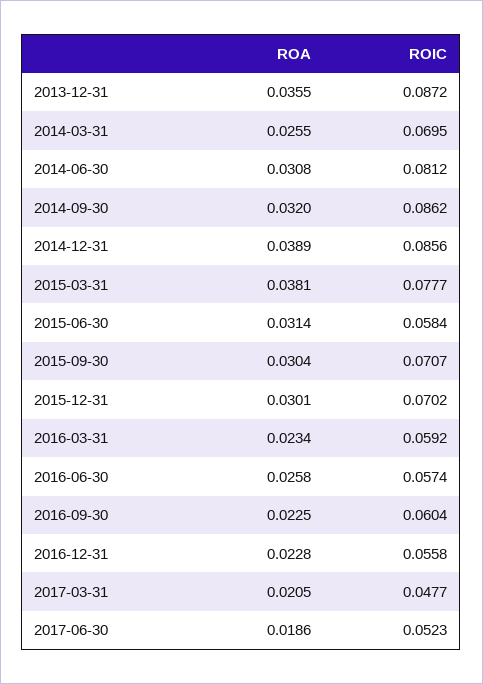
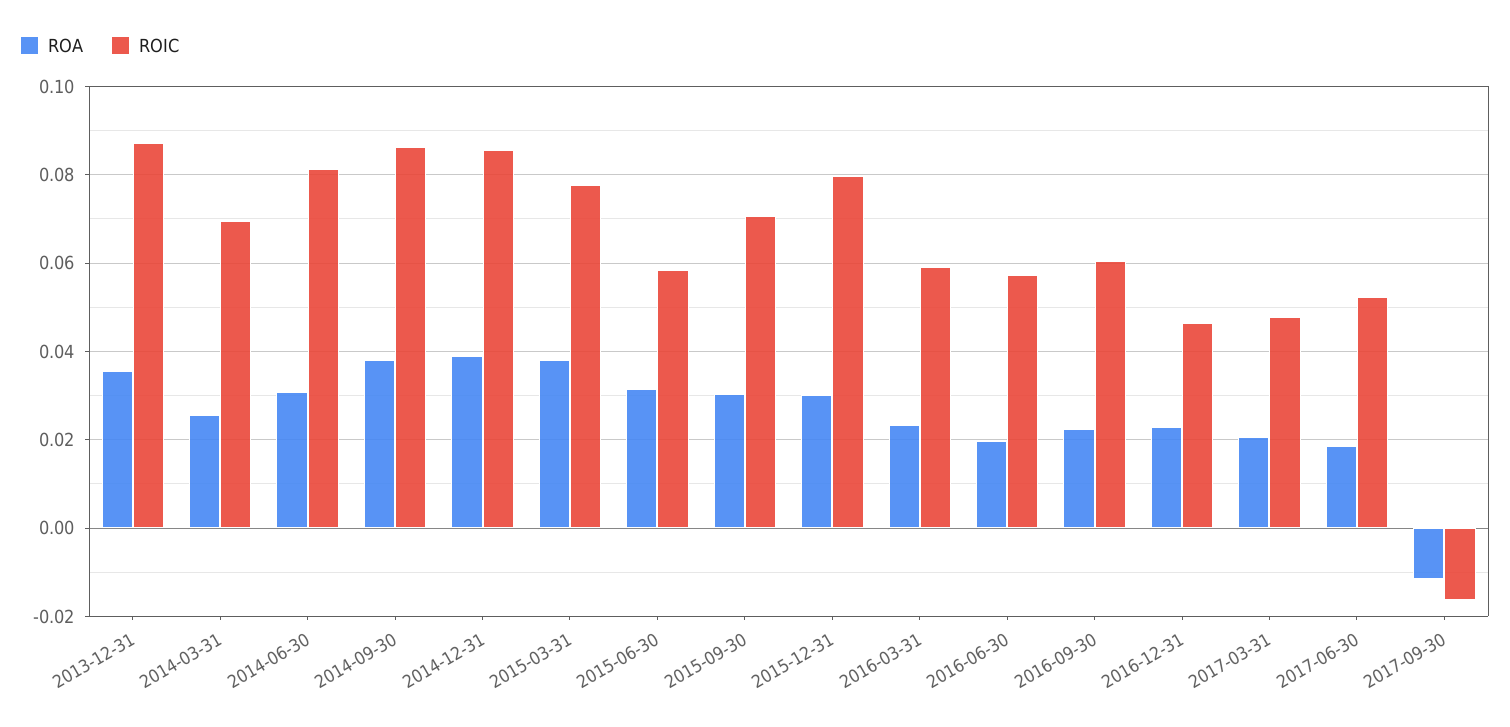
ROA, 2014-09-30: 0.032 -> 0.038
ROIC, 2015-12-31: 0.0702 -> 0.08
ROA, 2016-06-30: 0.0258 -> 0.02
ROIC, 2016-12-31: 0.0558 -> 0.046
ROA, 2017-09-30: none -> -0.012
ROIC, 2017-09-30: none -> -0.016

